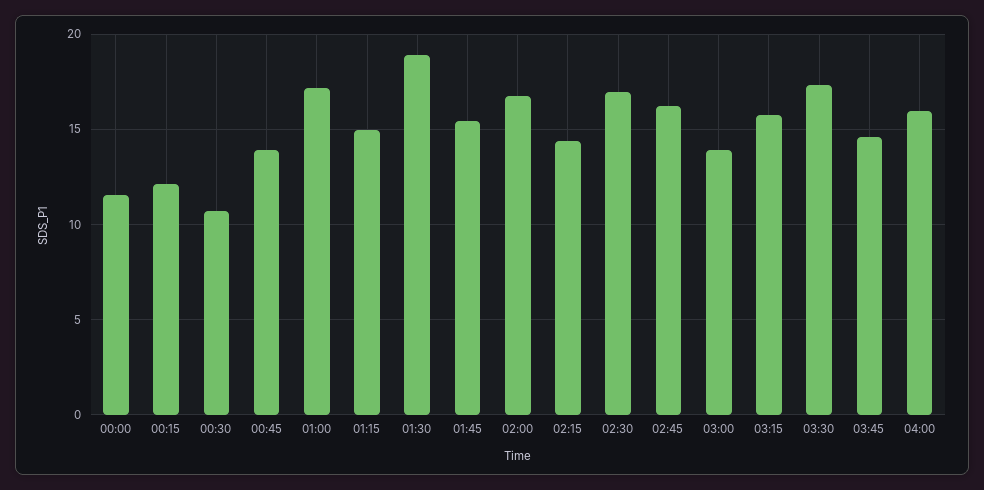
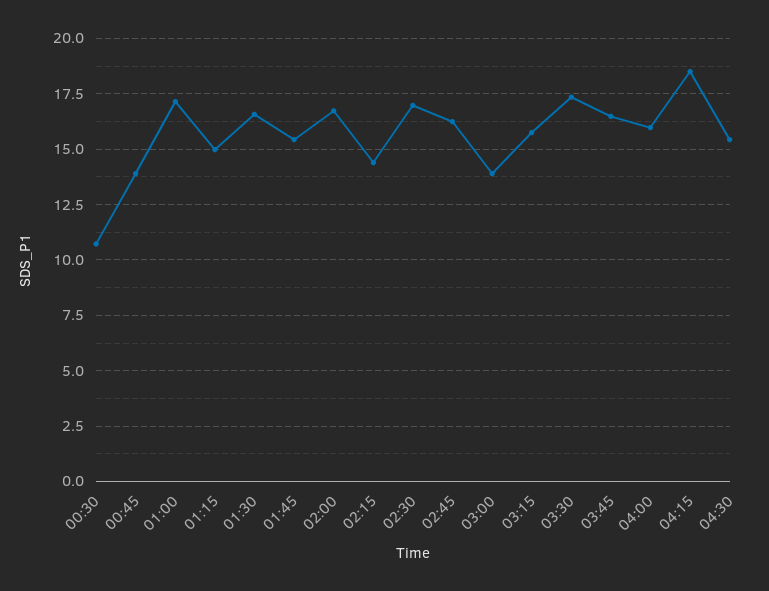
00:00: 11.5 -> none
00:15: 12 -> none
01:30: 19 -> 16.5
03:45: 14.5 -> 16.5
04:15: none -> 18.5
04:30: none -> 15.5

